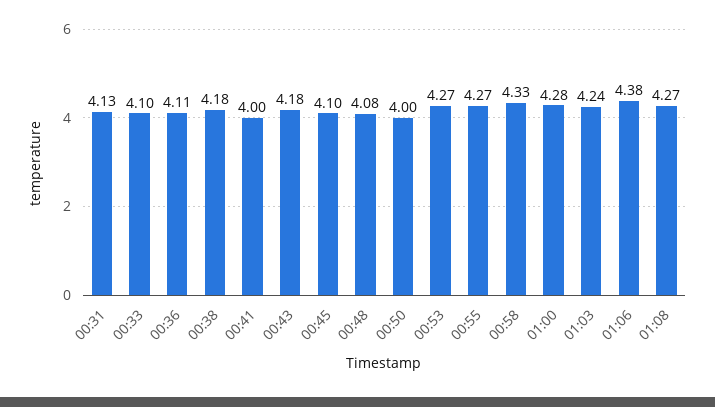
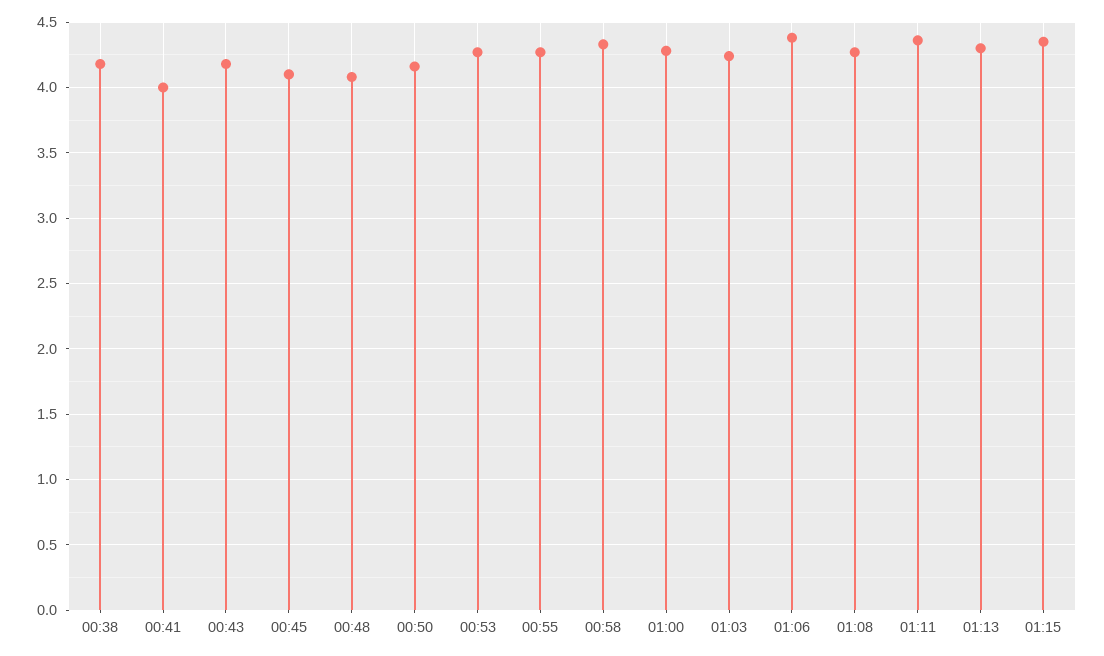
00:31: 4.13 -> none
00:33: 4.1 -> none
00:36: 4.11 -> none
00:50: 4 -> 4.15
01:11: none -> 4.35
01:13: none -> 4.3
01:15: none -> 4.35

